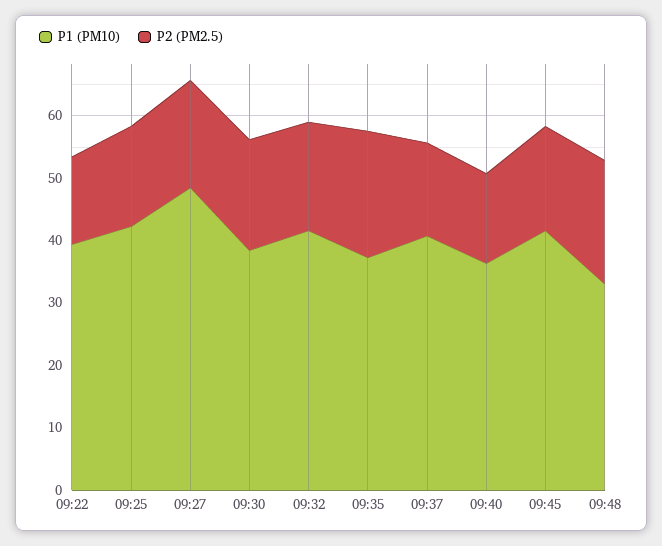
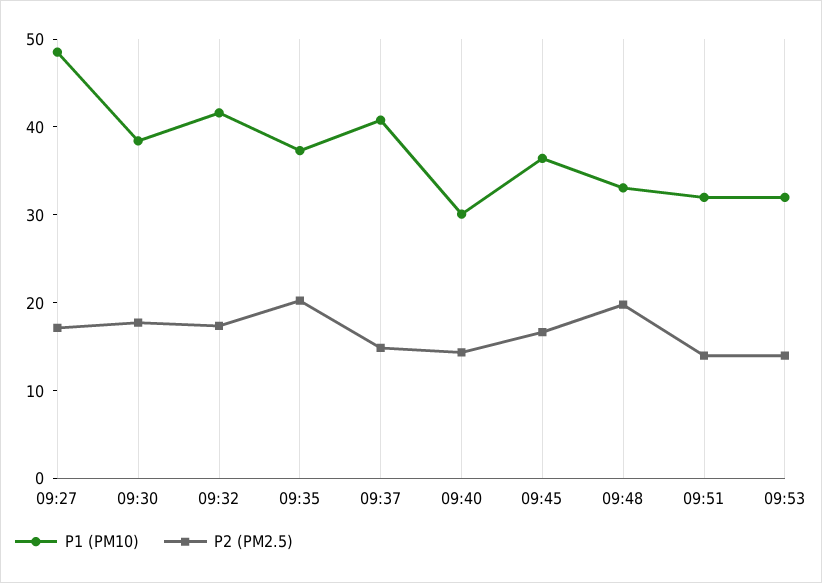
P1 (PM10), 09:22: 40 -> none
P2 (PM2.5), 09:22: 14 -> none
P1 (PM10), 09:25: 42 -> none
P2 (PM2.5), 09:25: 16 -> none
P1 (PM10), 09:40: 36 -> 30
P1 (PM10), 09:45: 42 -> 36
P1 (PM10), 09:51: none -> 32
P2 (PM2.5), 09:51: none -> 14
P1 (PM10), 09:53: none -> 32
P2 (PM2.5), 09:53: none -> 14

